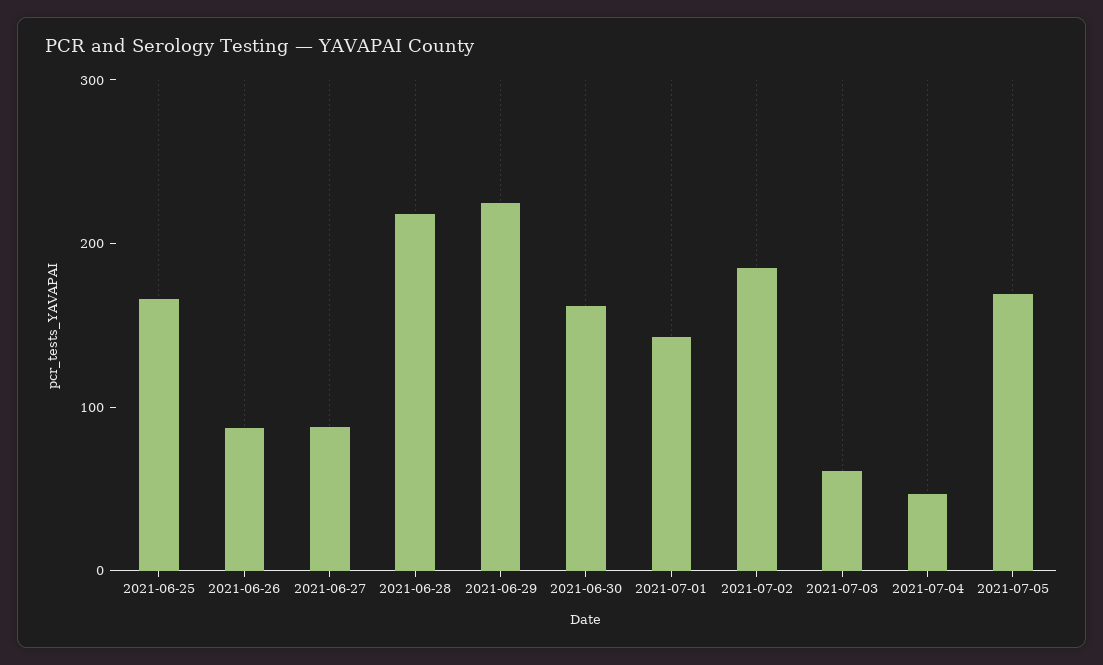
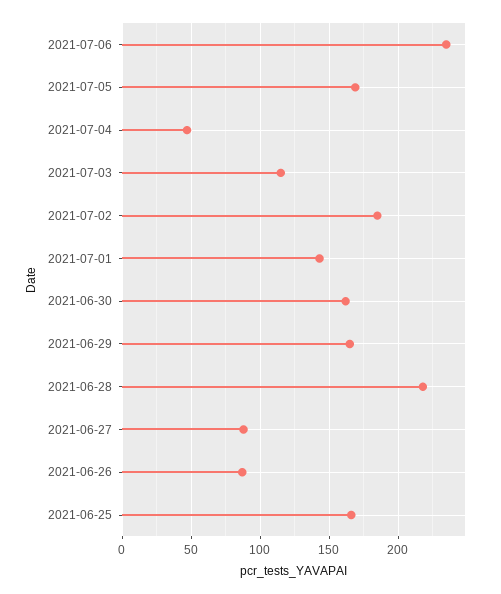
2021-06-29: 220 -> 165
2021-07-03: 60 -> 115
2021-07-06: none -> 235

